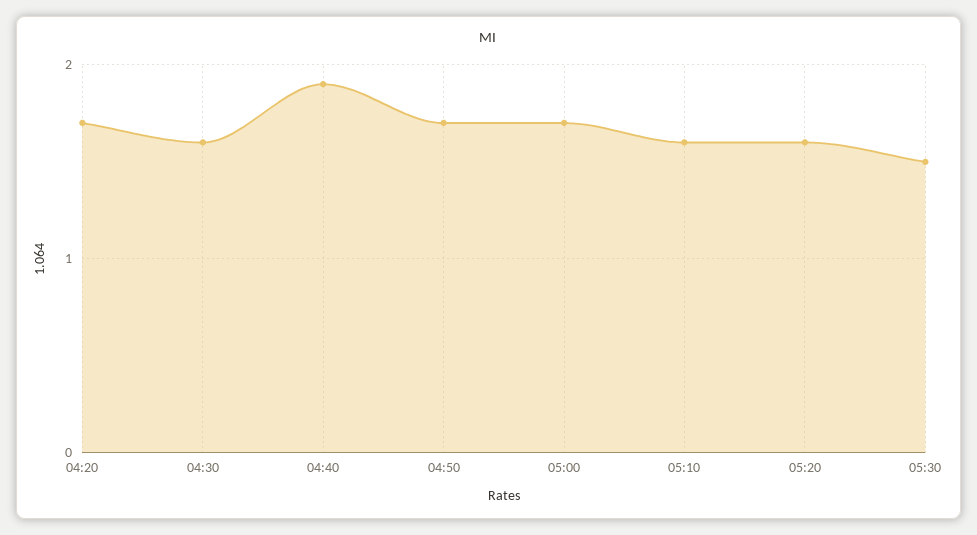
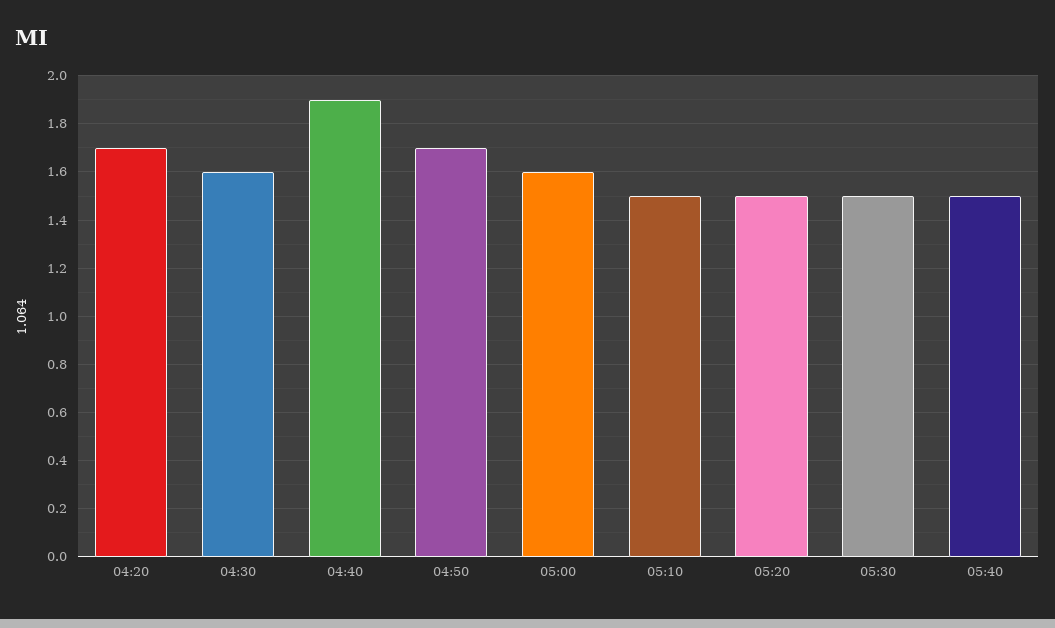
05:00: 1.7 -> 1.6
05:10: 1.6 -> 1.5
05:20: 1.6 -> 1.5
05:40: none -> 1.5

